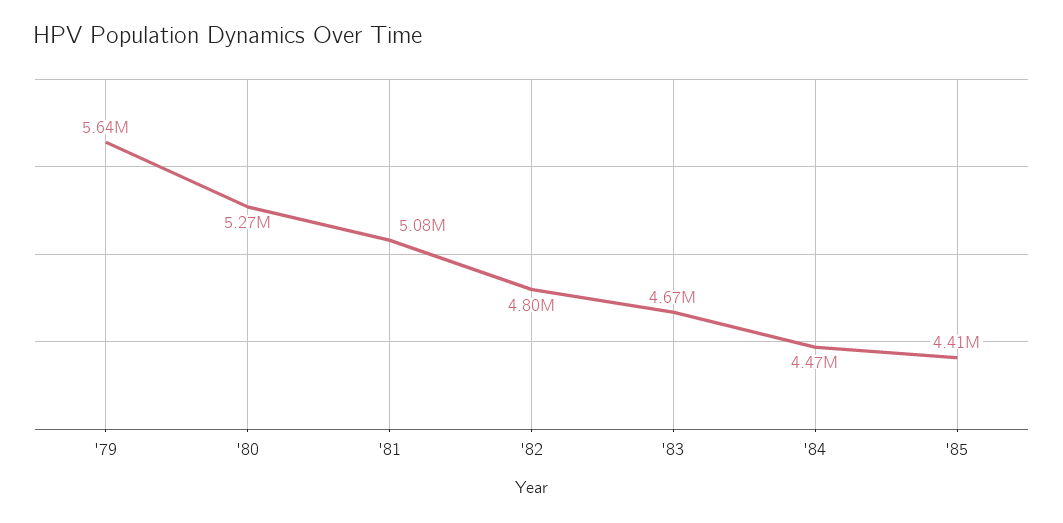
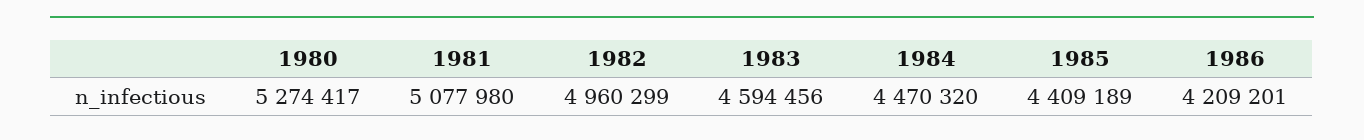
'79: 5640000 -> none
'82: 4800000 -> 4960299
'83: 4670000 -> 4594456
1986: none -> 4209201

